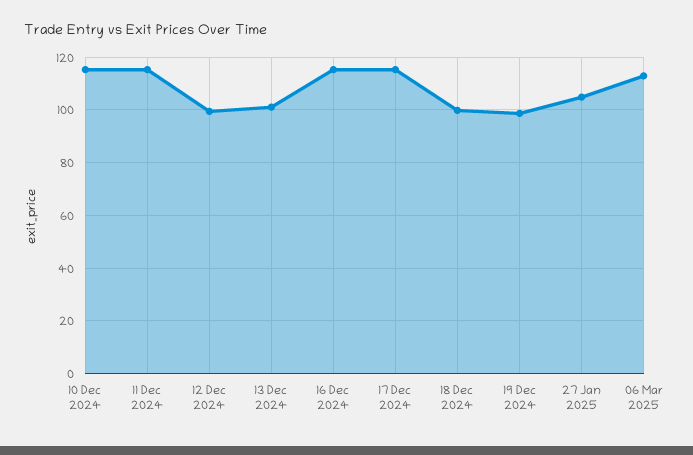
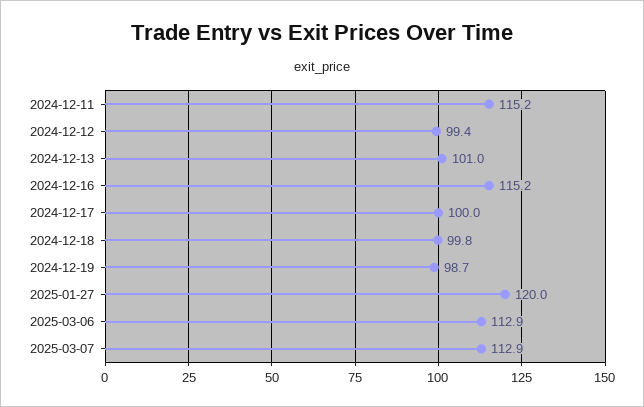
10 Dec 2024: 115 -> none
17 Dec 2024: 115 -> 100
27 Jan 2025: 105 -> 120
2025-03-07: none -> 112.9

